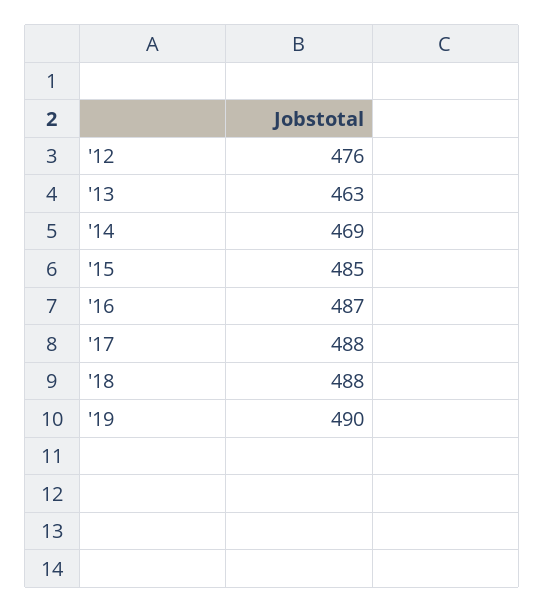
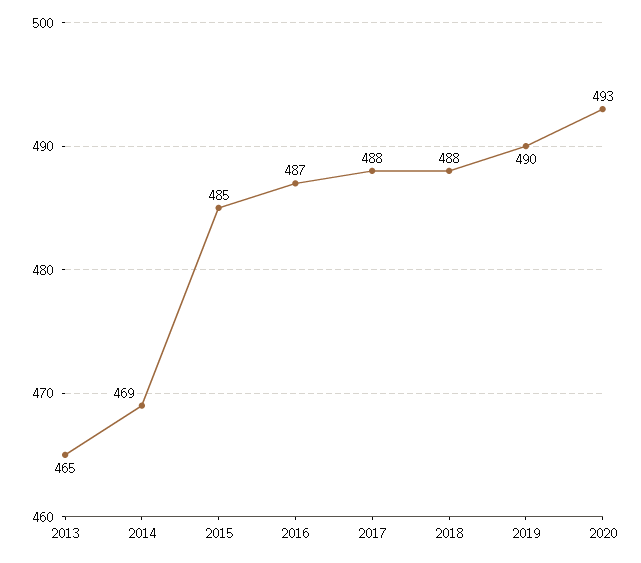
'12: 476 -> none
'13: 463 -> 465
2020: none -> 493

